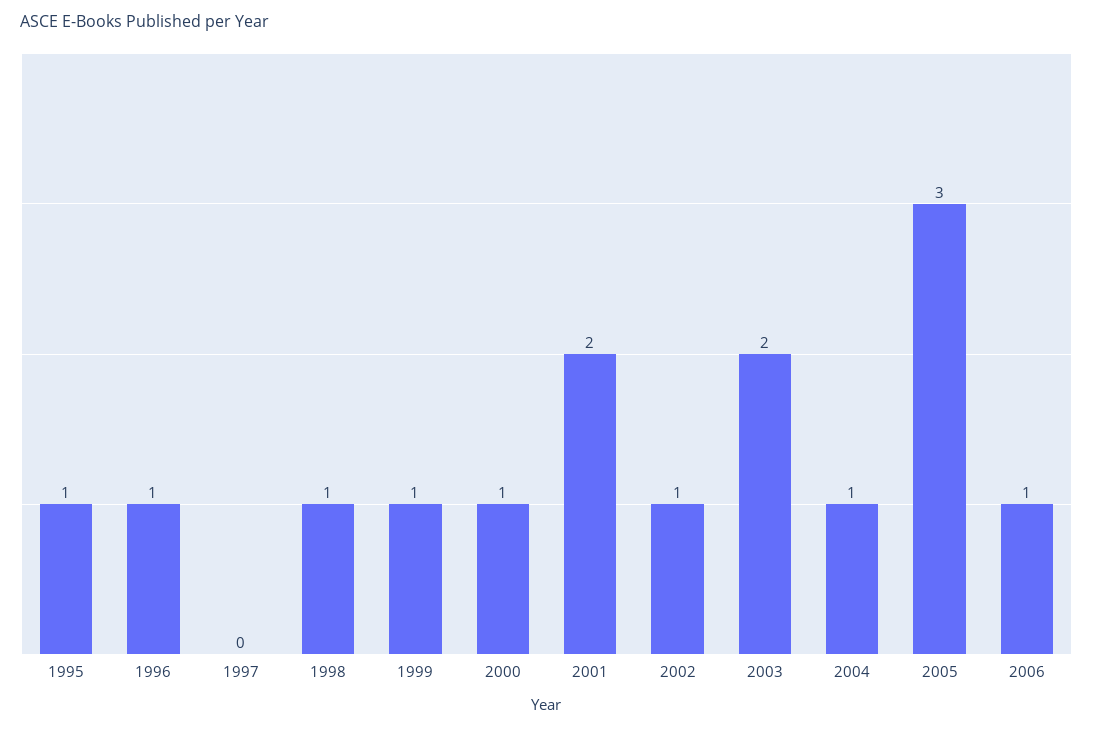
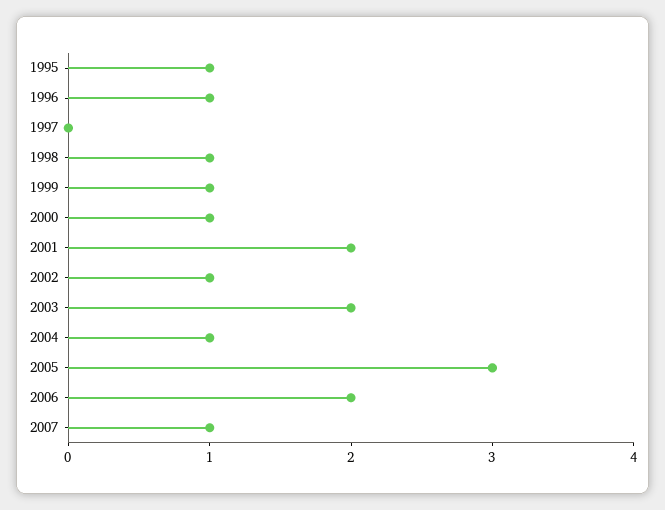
2006: 1 -> 2
2007: none -> 1

